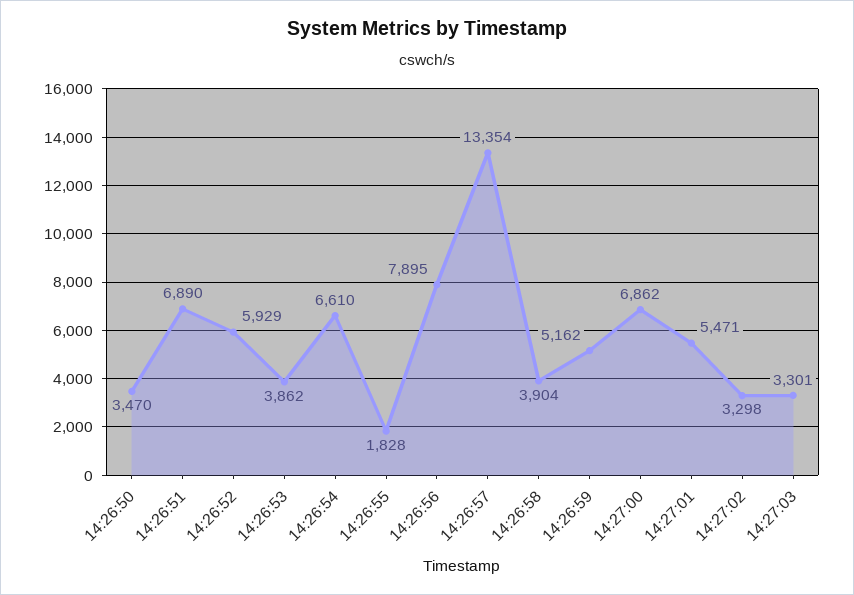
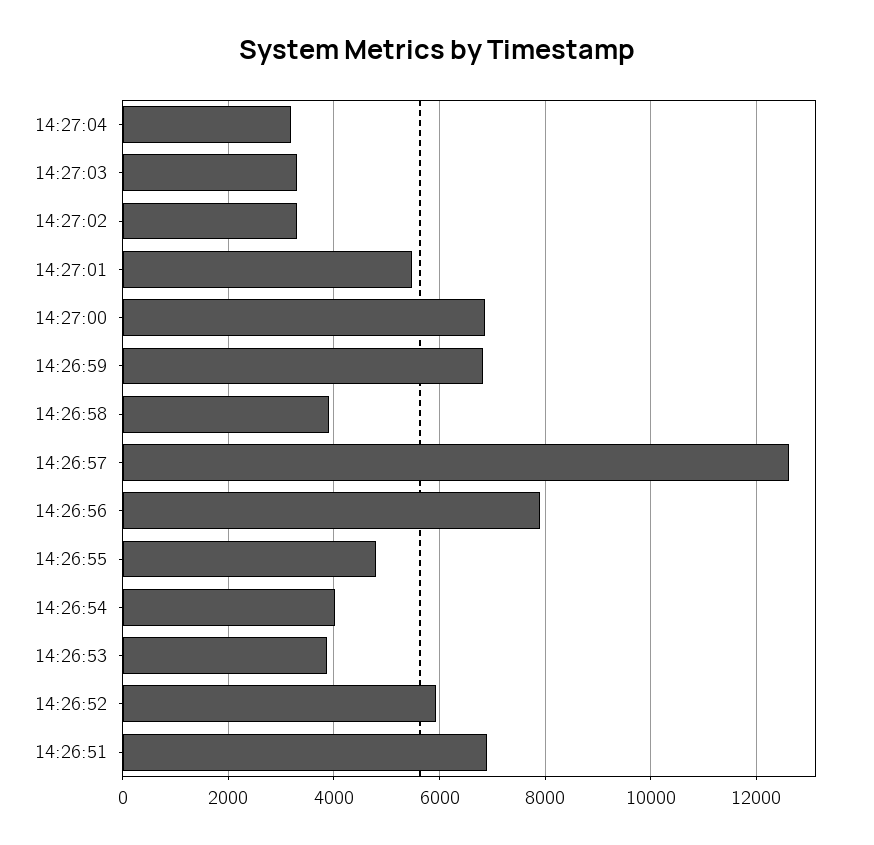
14:26:50: 3470 -> none
14:26:54: 6610 -> 4000
14:26:55: 1828 -> 4800
14:26:57: 13354 -> 12600
14:26:59: 5162 -> 6800
14:27:04: none -> 3200

